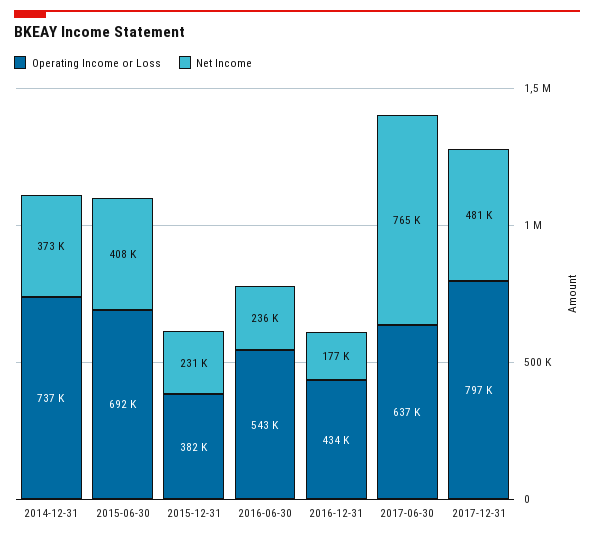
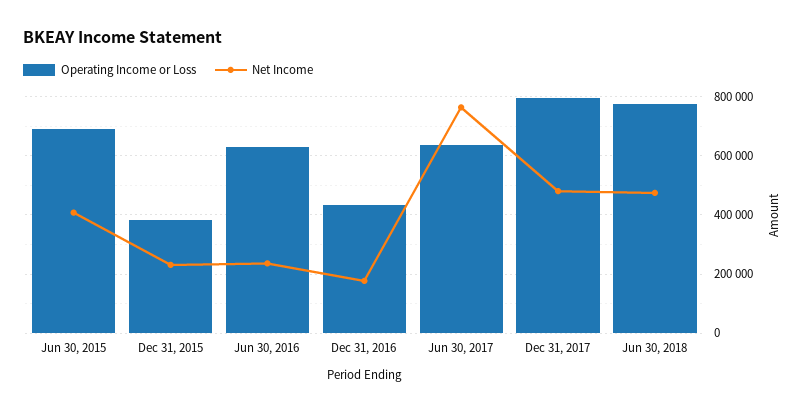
Operating Income or Loss, 2014-12-31: 737000 -> none
Net Income, 2014-12-31: 373000 -> none
Operating Income or Loss, 2016-06-30: 543000 -> 625000
Operating Income or Loss, Jun 30, 2018: none -> 775000
Net Income, Jun 30, 2018: none -> 475000

